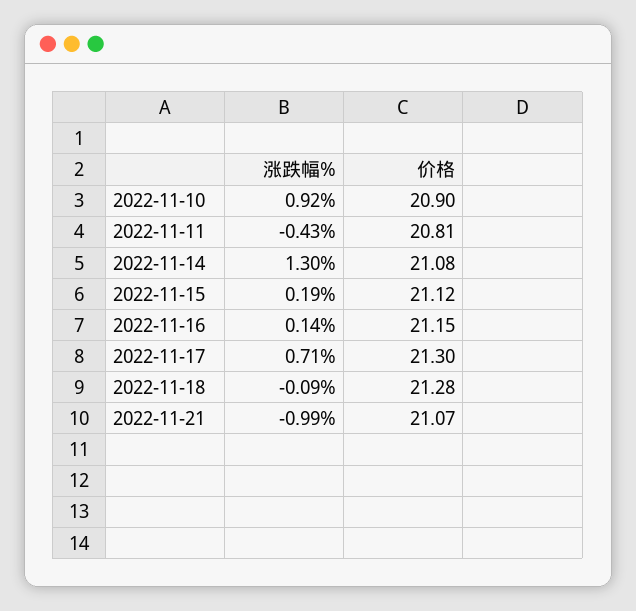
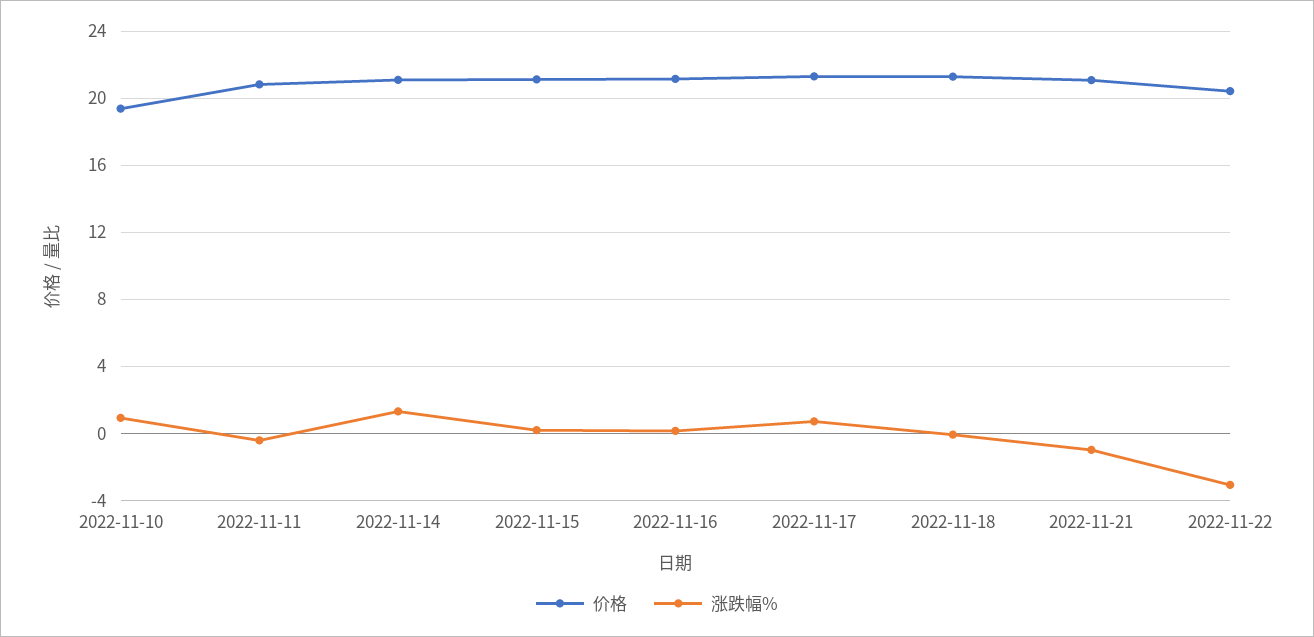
价格, 2022-11-10: 20.9 -> 19.5
价格, 2022-11-22: none -> 20.5
涨跌幅%, 2022-11-22: none -> -3

